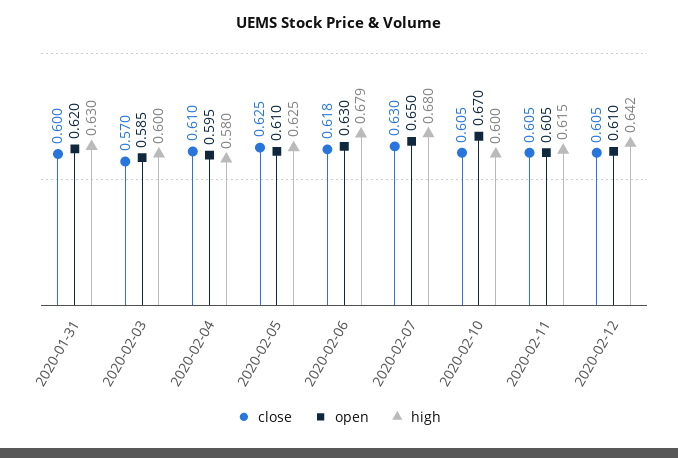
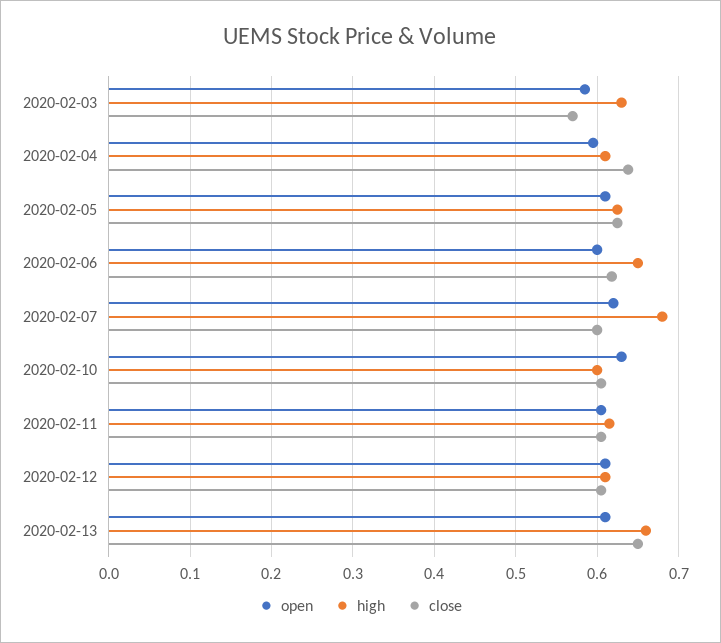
close, 2020-01-31: 0.6 -> none
open, 2020-01-31: 0.62 -> none
high, 2020-01-31: 0.63 -> none
high, 2020-02-03: 0.6 -> 0.63
close, 2020-02-04: 0.61 -> 0.64
high, 2020-02-04: 0.58 -> 0.61
open, 2020-02-06: 0.63 -> 0.6
high, 2020-02-06: 0.679 -> 0.65
close, 2020-02-07: 0.63 -> 0.6
open, 2020-02-07: 0.65 -> 0.62
open, 2020-02-10: 0.67 -> 0.63
high, 2020-02-12: 0.642 -> 0.61
open, 2020-02-13: none -> 0.61
high, 2020-02-13: none -> 0.66
close, 2020-02-13: none -> 0.65

